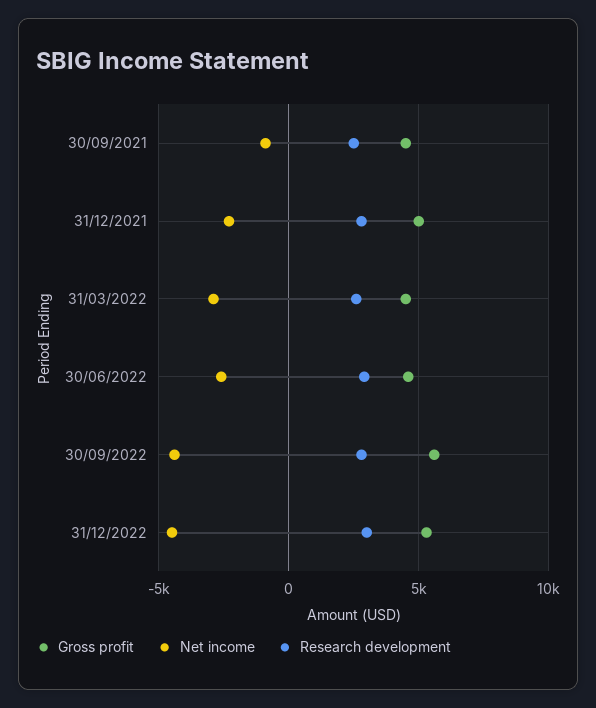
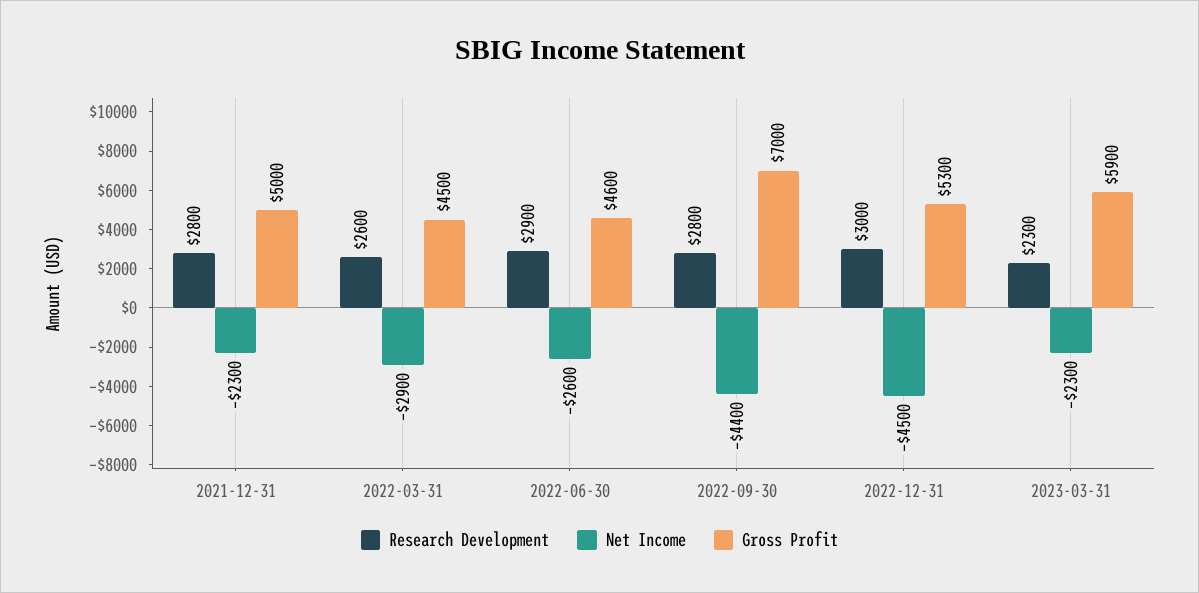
Gross profit, 30/09/2021: 4500 -> none
Net income, 30/09/2021: -1000 -> none
Research development, 30/09/2021: 2500 -> none
Gross profit, 30/09/2022: 5500 -> 7000
Research development, 2023-03-31: none -> 2300
Net income, 2023-03-31: none -> -2300
Gross profit, 2023-03-31: none -> 5900

